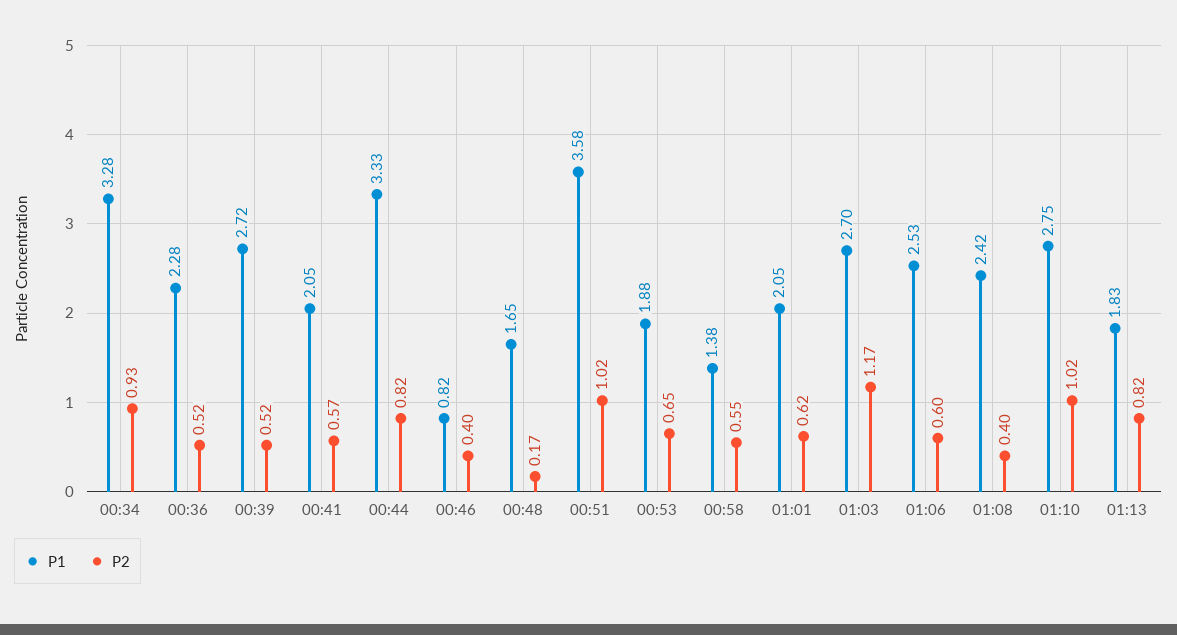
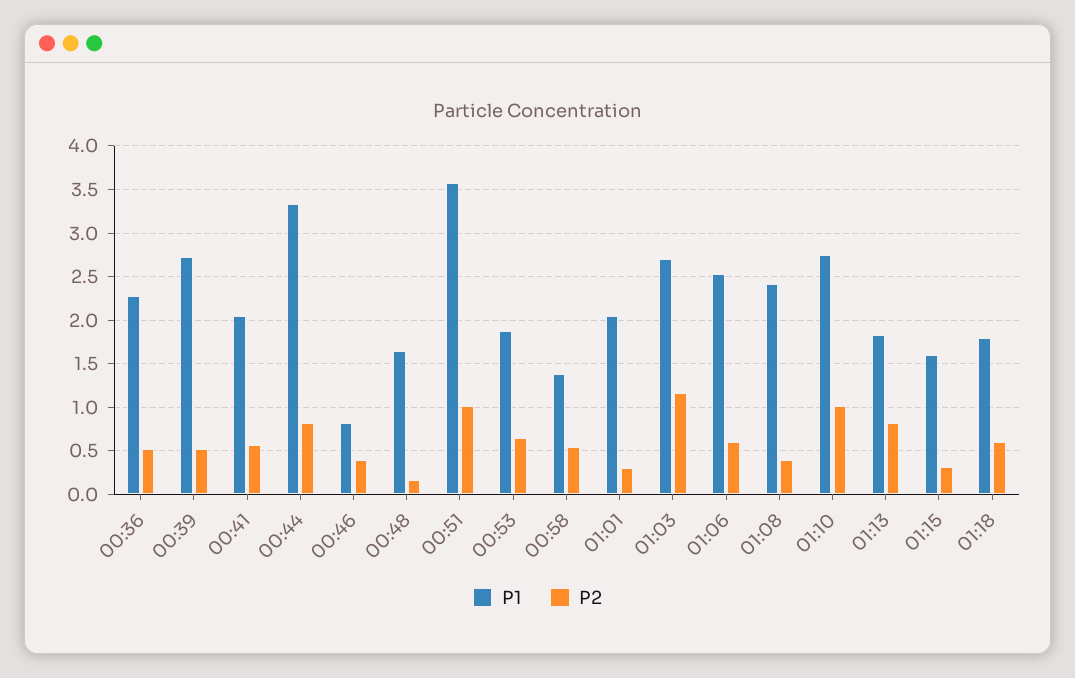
P1, 00:34: 3.28 -> none
P2, 00:34: 0.93 -> none
P2, 01:01: 0.62 -> 0.3
P1, 01:15: none -> 1.6
P2, 01:15: none -> 0.3
P1, 01:18: none -> 1.8
P2, 01:18: none -> 0.6

